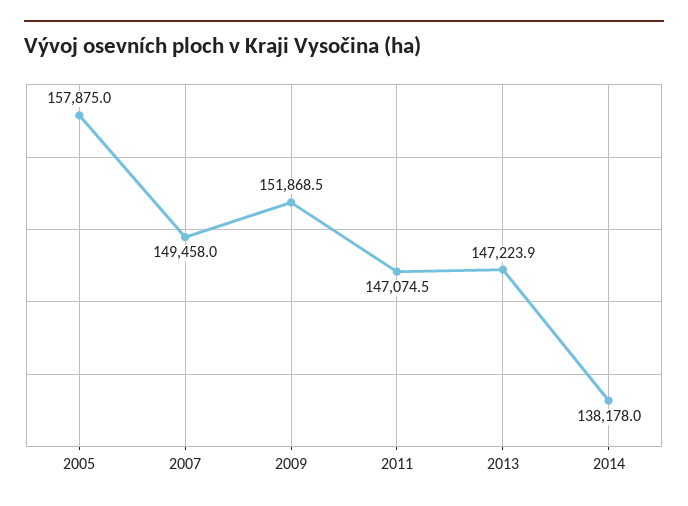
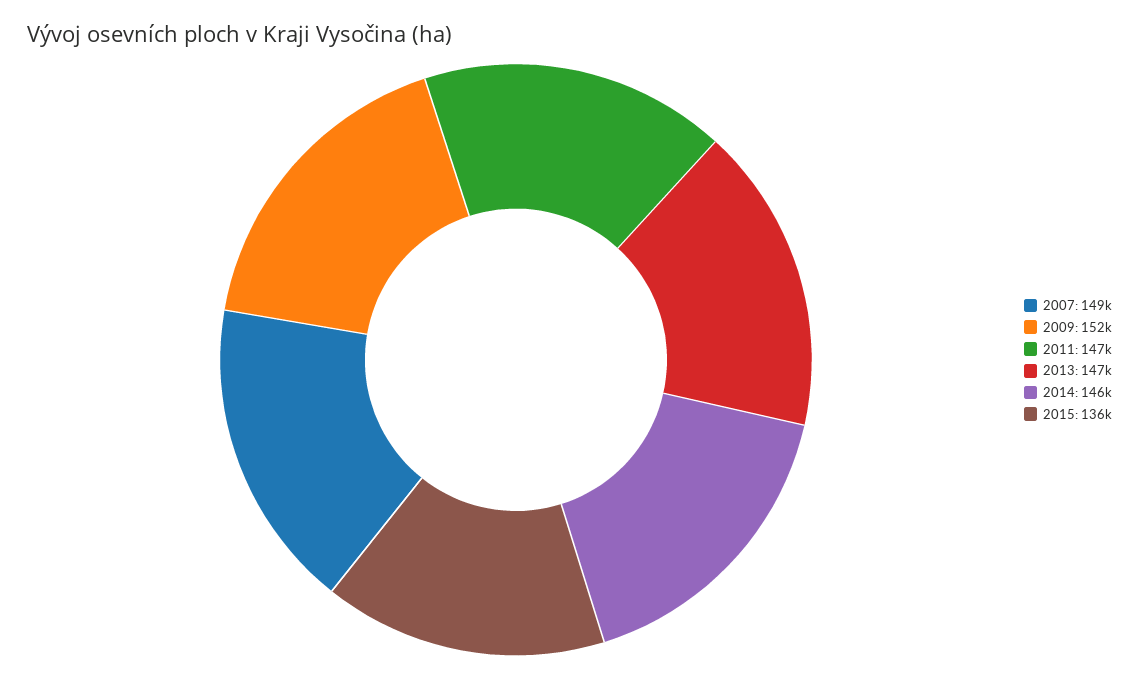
2005: 157875 -> none
2014: 138178 -> 146000
2015: none -> 136000

